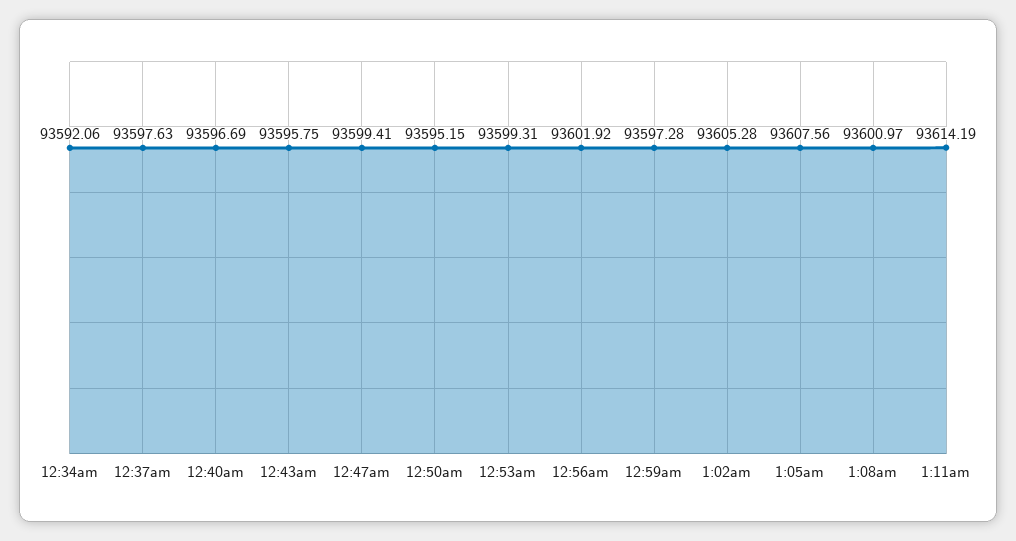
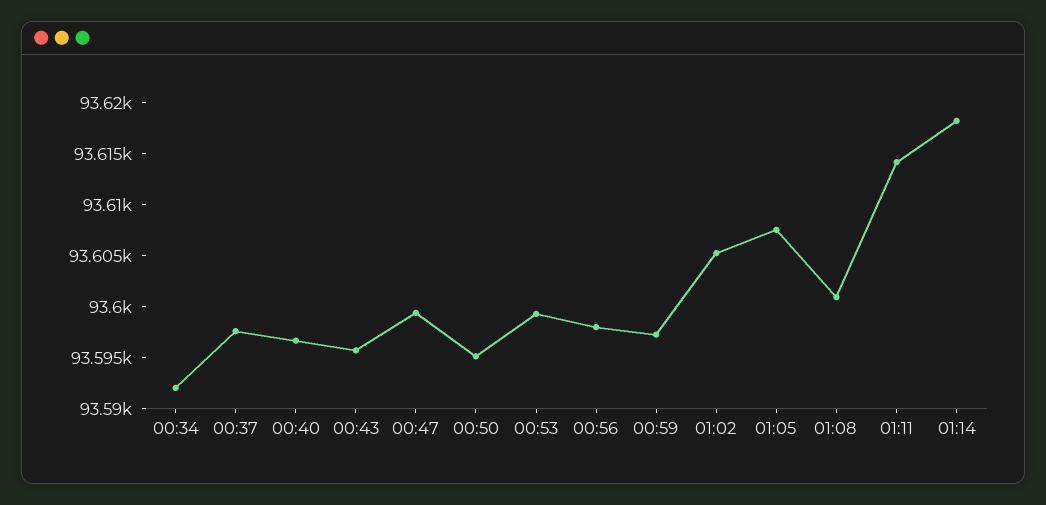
12:56am: 93601.92 -> 93598
01:14: none -> 93618

